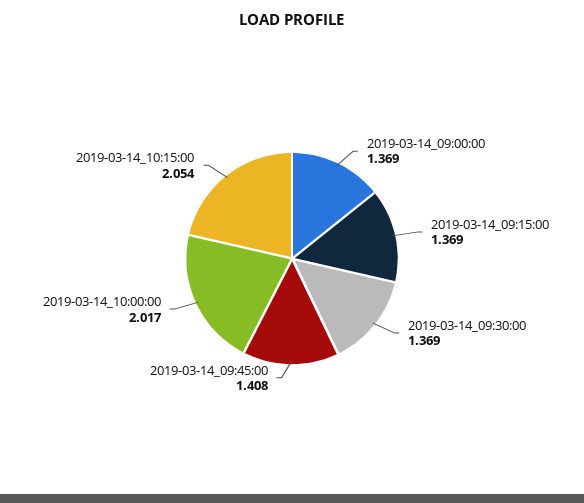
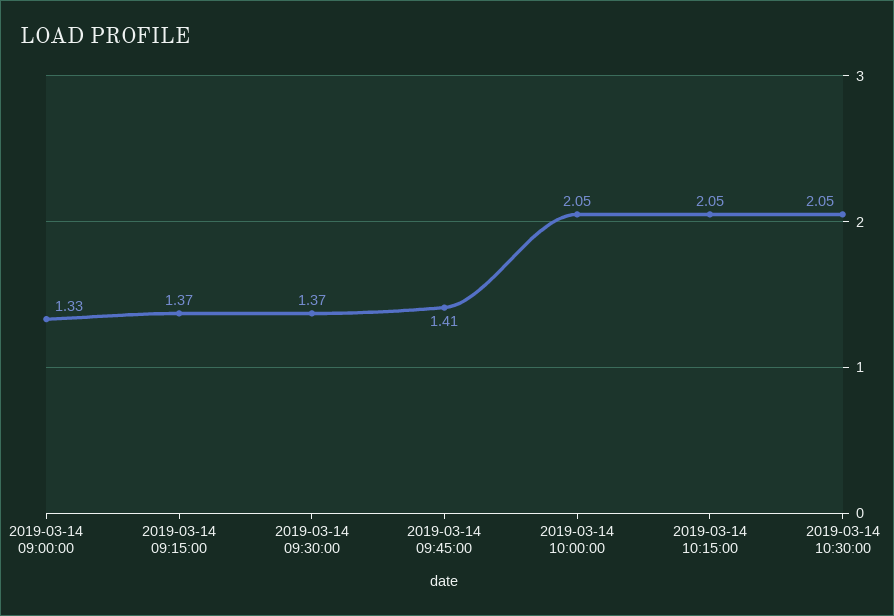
2019-03-14_09:00:00: 1.369 -> 1.33
2019-03-14_10:00:00: 2.017 -> 2.05
2019-03-14 10:30:00: none -> 2.05

